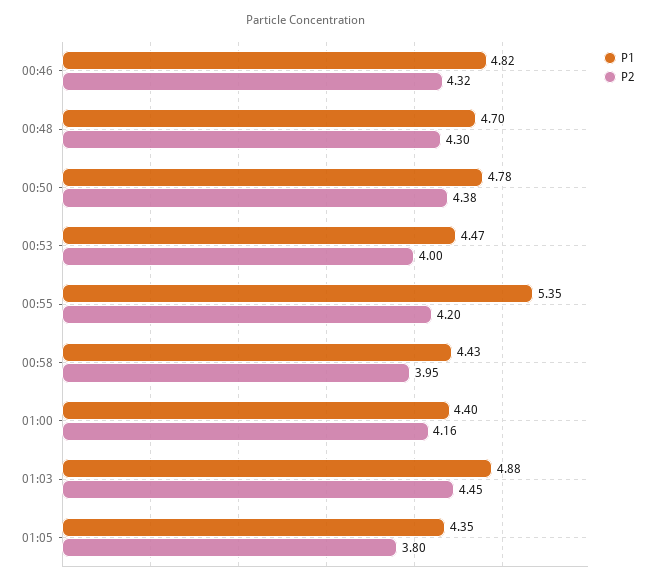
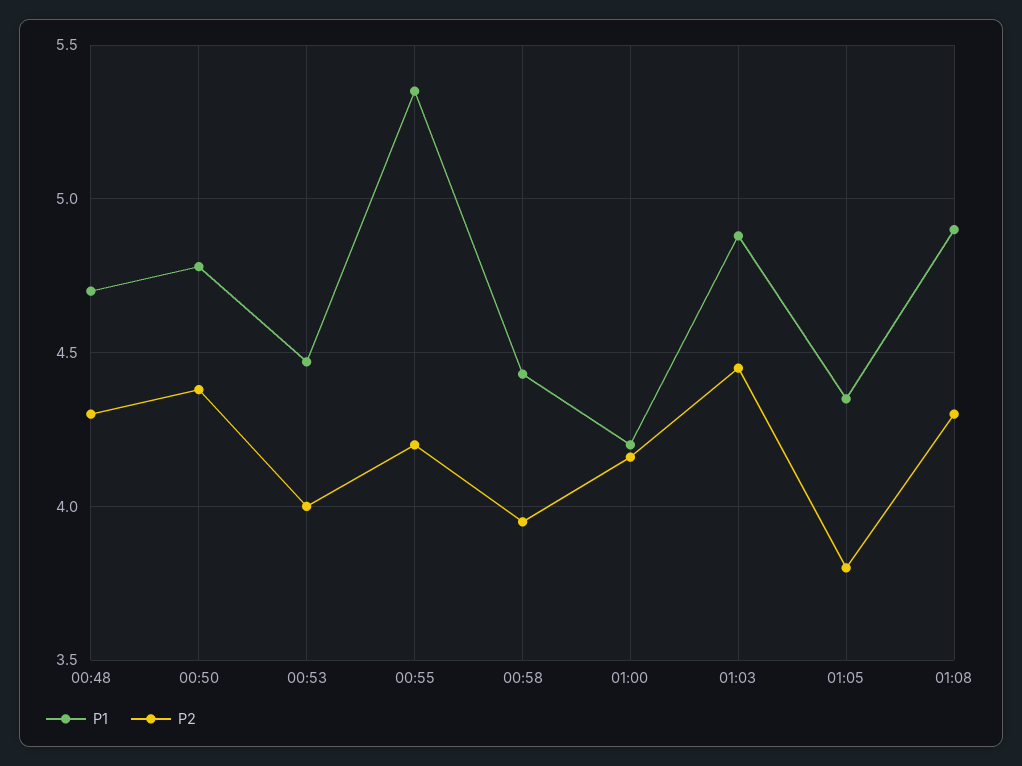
P1, 00:46: 4.82 -> none
P2, 00:46: 4.32 -> none
P1, 01:00: 4.4 -> 4.2
P1, 01:08: none -> 4.9
P2, 01:08: none -> 4.3

